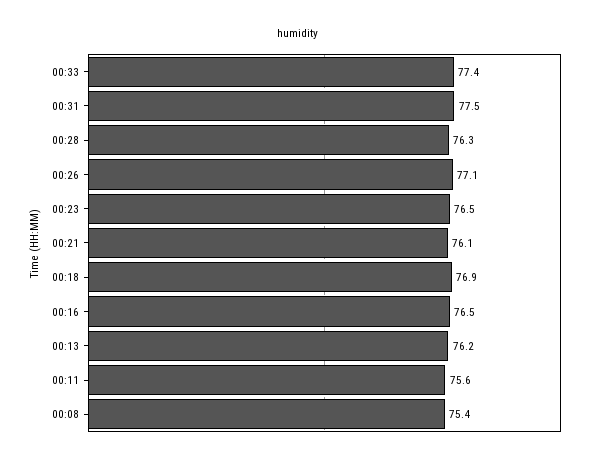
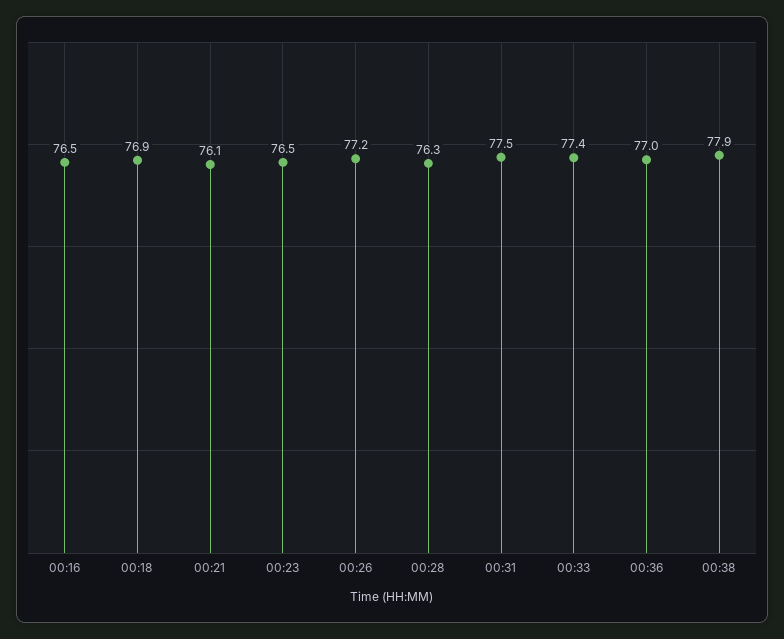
00:26: 77.1 -> 77.2
00:13: 76.2 -> none
00:11: 75.6 -> none
00:08: 75.4 -> none
00:36: none -> 77
00:38: none -> 77.9

